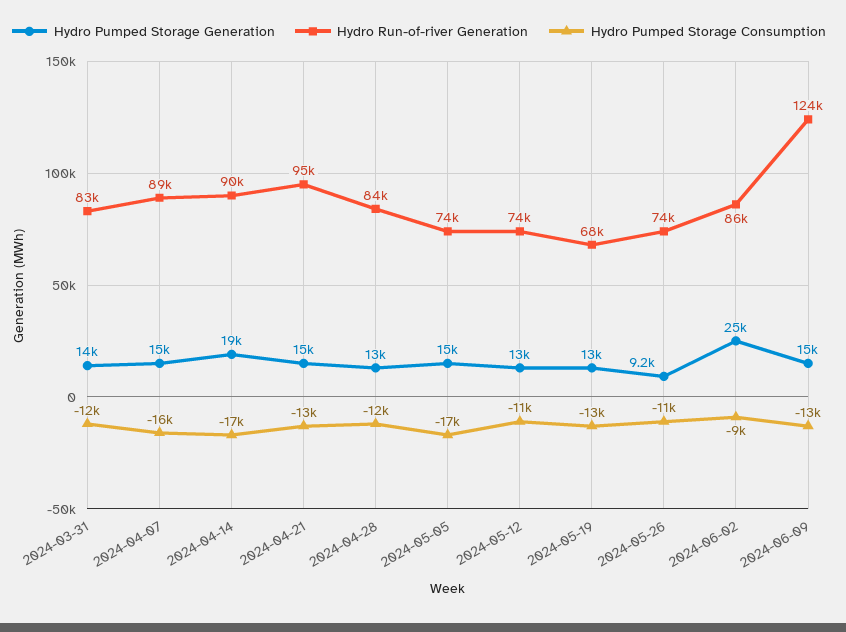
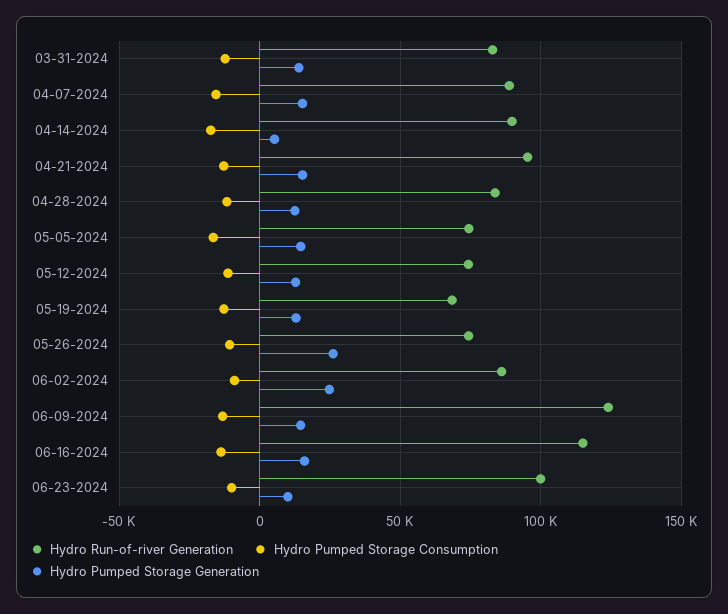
Hydro Pumped Storage Generation, 2024-04-14: 19000 -> 5000
Hydro Pumped Storage Generation, 2024-05-26: 9200 -> 25000
Hydro Run-of-river Generation, 06-16-2024: none -> 115000
Hydro Pumped Storage Consumption, 06-16-2024: none -> -15000
Hydro Pumped Storage Generation, 06-16-2024: none -> 15000
Hydro Run-of-river Generation, 06-23-2024: none -> 100000
Hydro Pumped Storage Consumption, 06-23-2024: none -> -10000
Hydro Pumped Storage Generation, 06-23-2024: none -> 10000

